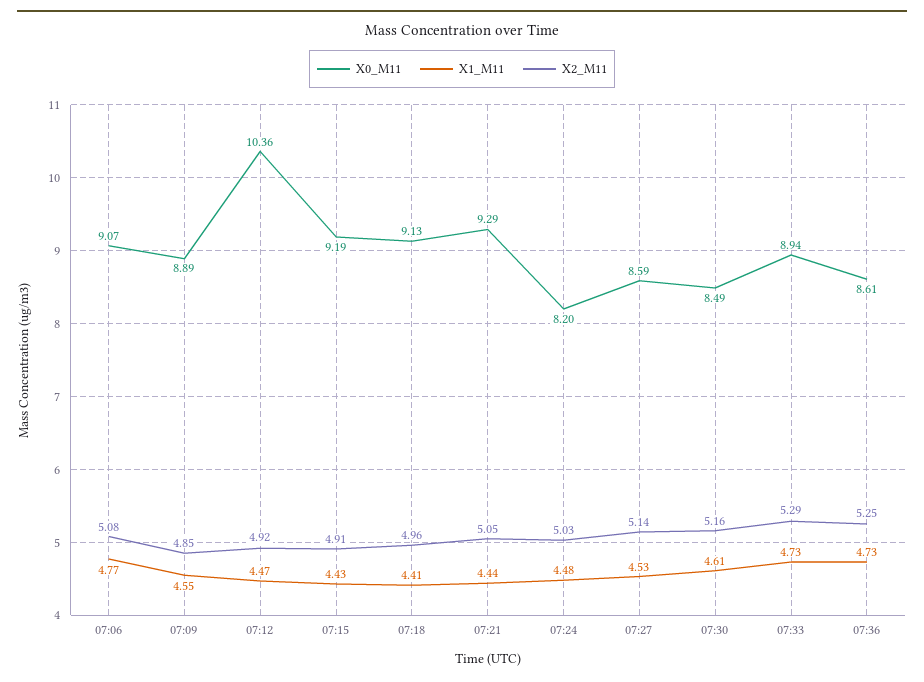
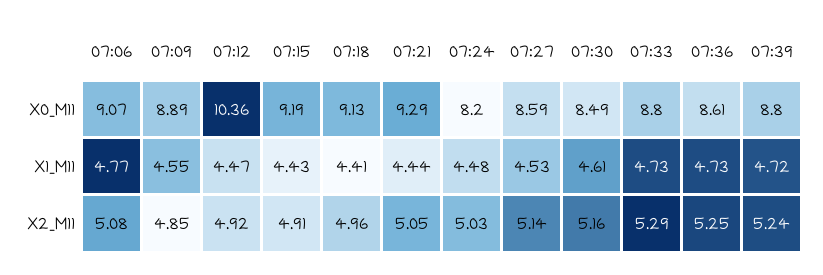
X0_M11, 07:33: 8.94 -> 8.8
X0_M11, 07:39: none -> 8.8
X1_M11, 07:39: none -> 4.72
X2_M11, 07:39: none -> 5.24

